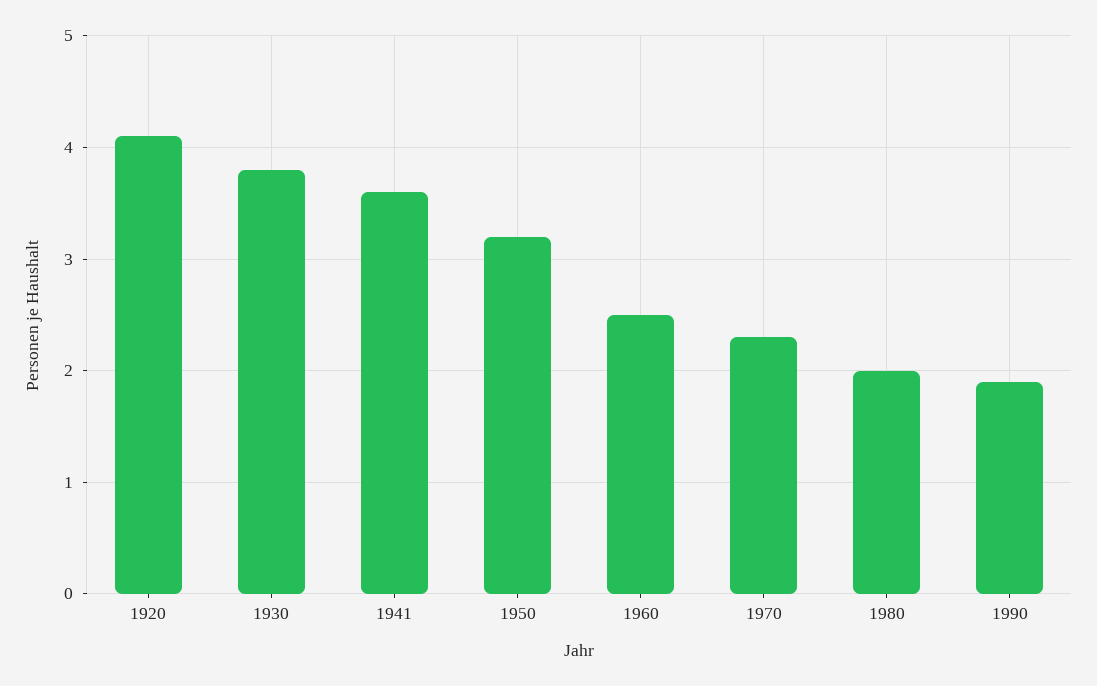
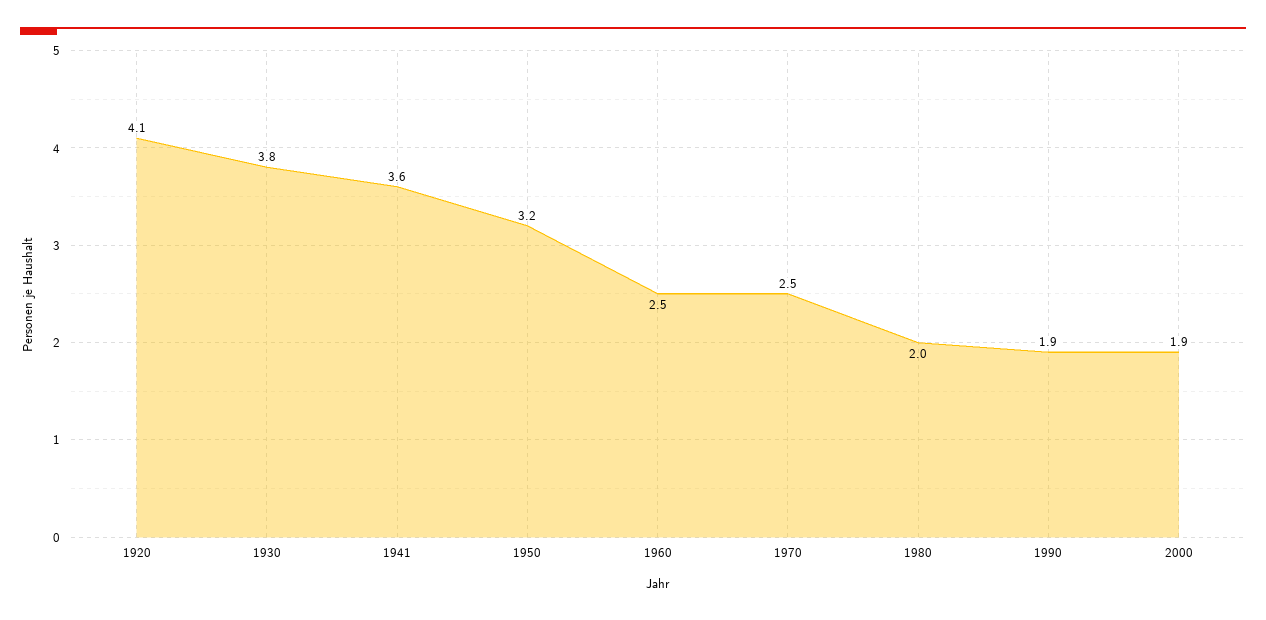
1970: 2.3 -> 2.5
2000: none -> 1.9

